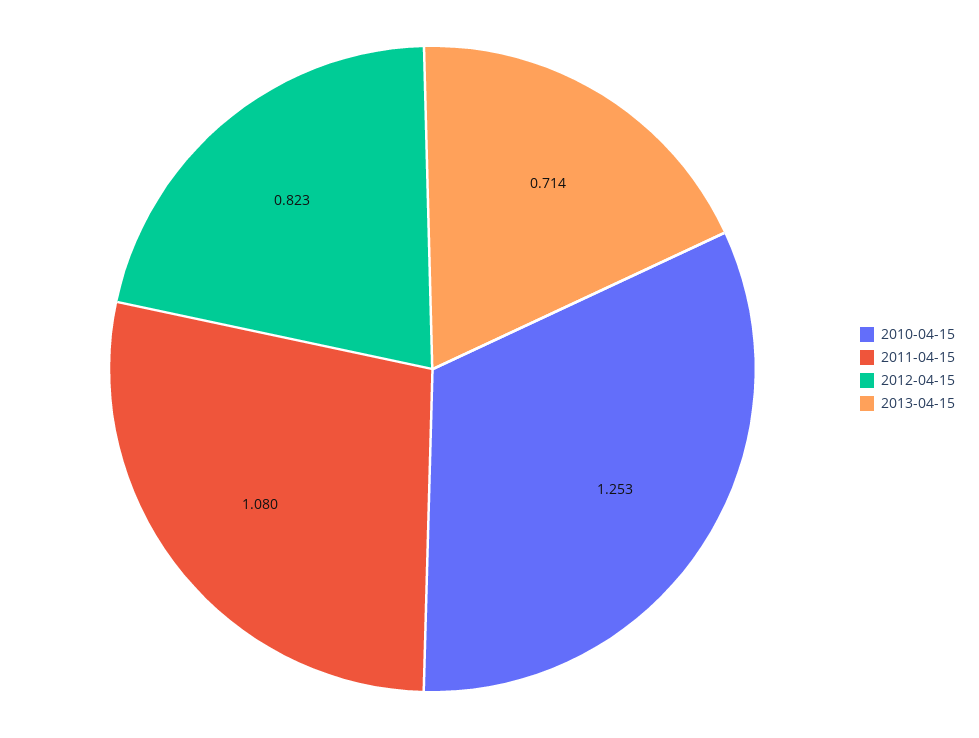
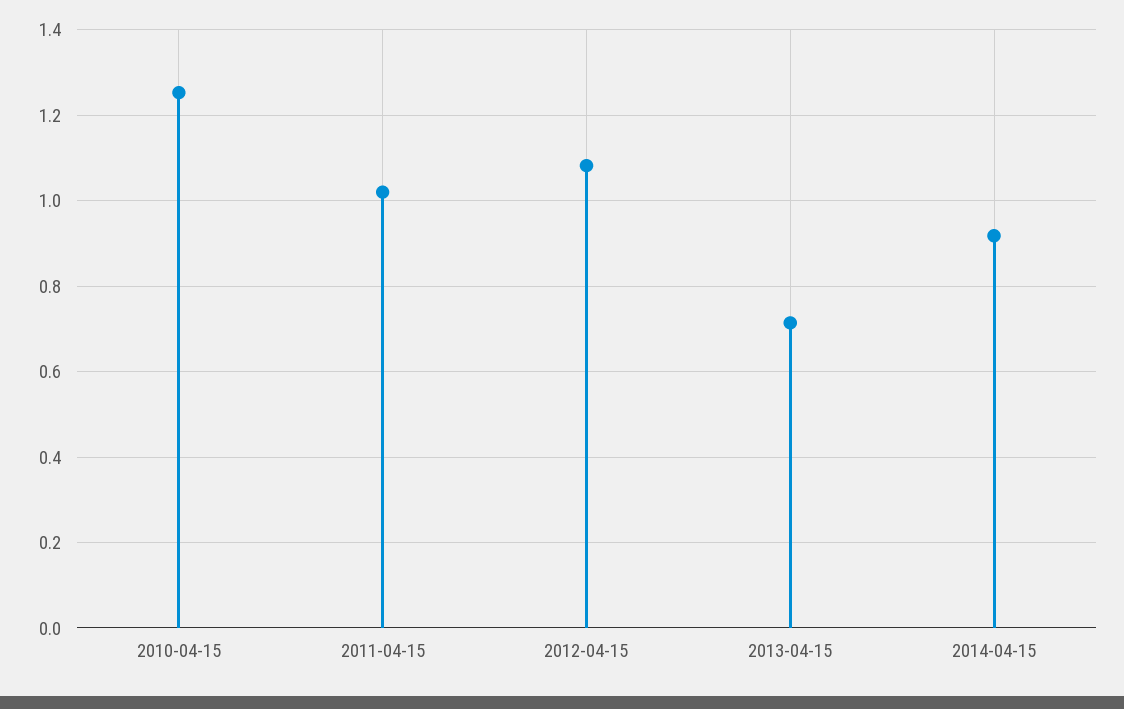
2011-04-15: 1.08 -> 1.02
2012-04-15: 0.823 -> 1.08
2014-04-15: none -> 0.92

